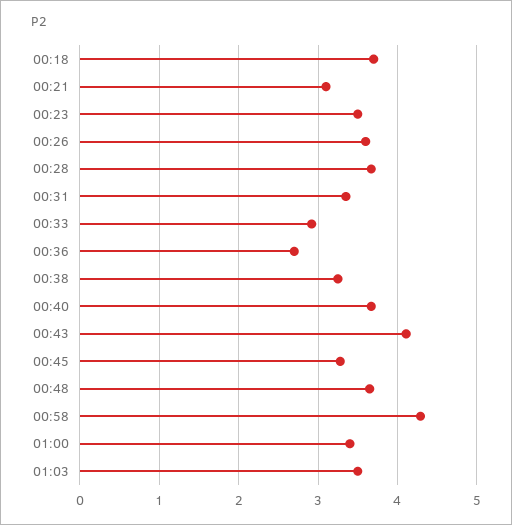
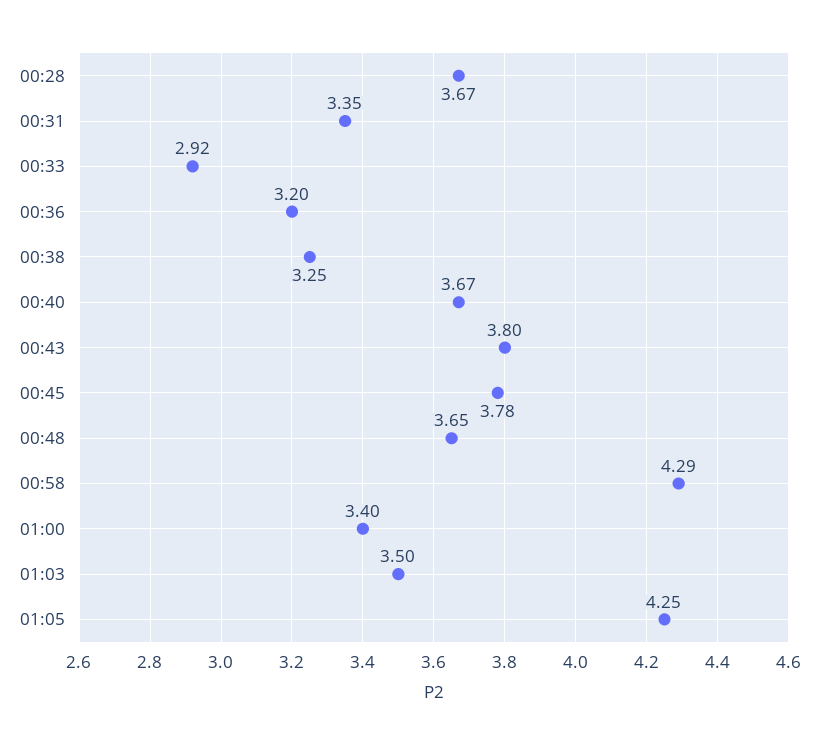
00:18: 3.7 -> none
00:21: 3.1 -> none
00:23: 3.5 -> none
00:26: 3.6 -> none
00:36: 2.7 -> 3.2
00:43: 4.1 -> 3.8
00:45: 3.3 -> 3.78
01:05: none -> 4.25

